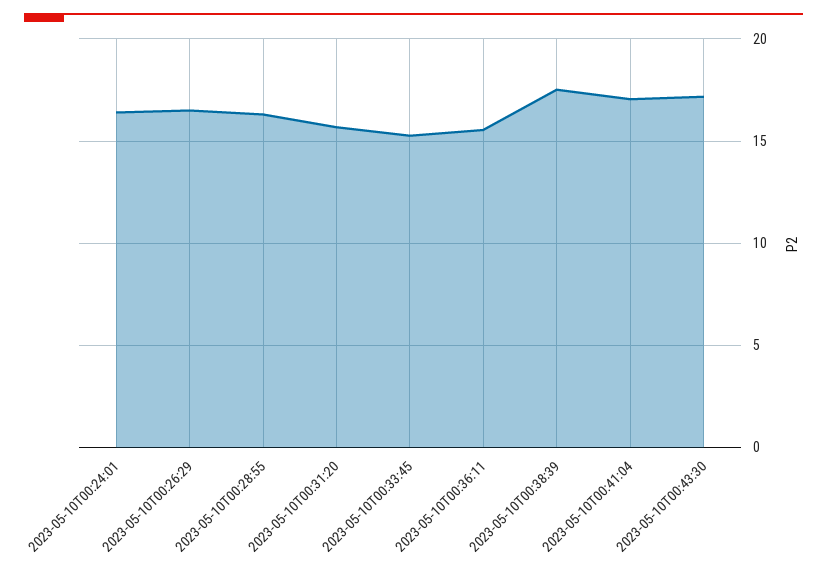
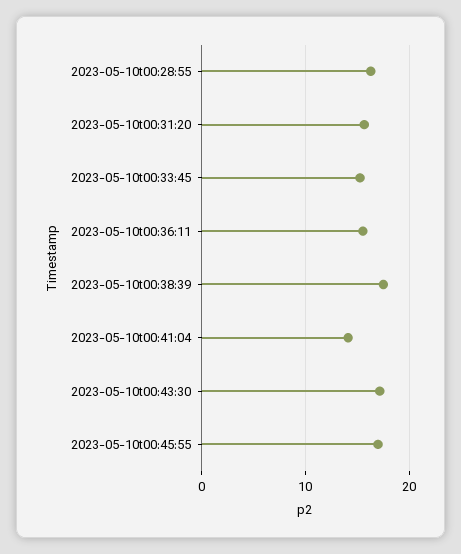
2023-05-10T00:24:01: 16.5 -> none
2023-05-10T00:26:29: 16.5 -> none
2023-05-10T00:41:04: 17 -> 14
2023-05-10t00:45:55: none -> 17

